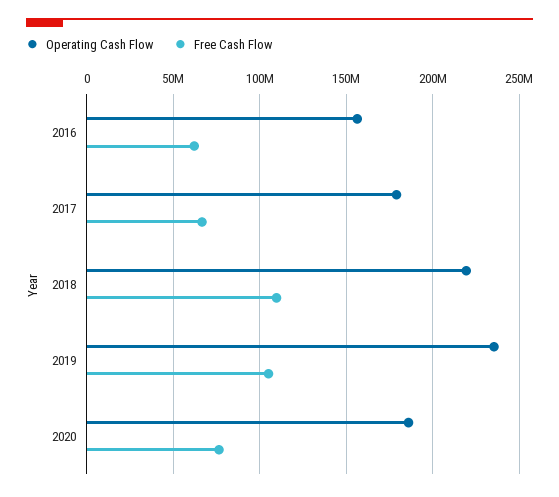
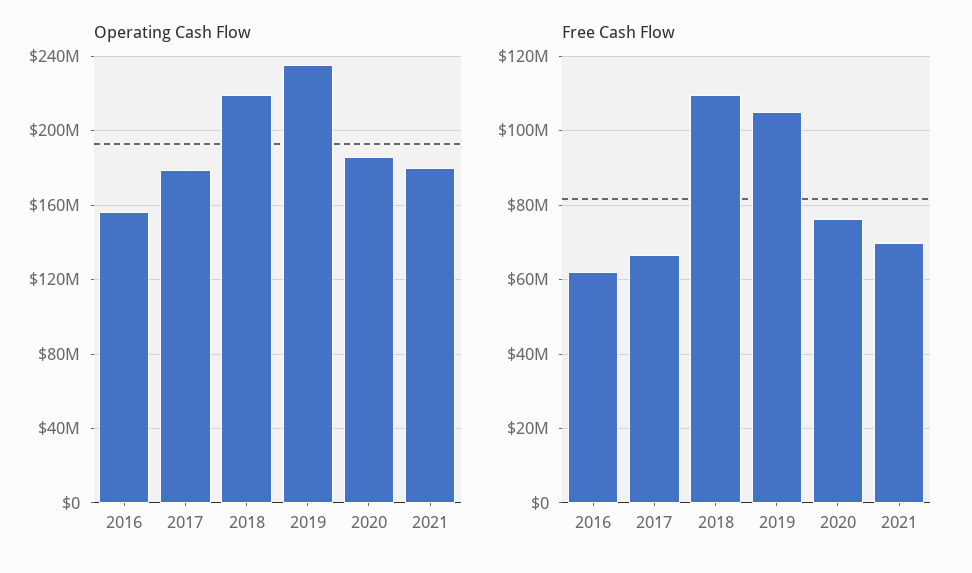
Operating Cash Flow, 2021: none -> 180000000
Free Cash Flow, 2021: none -> 70000000

